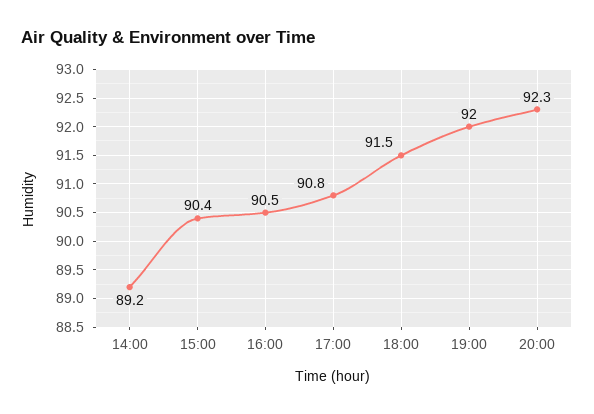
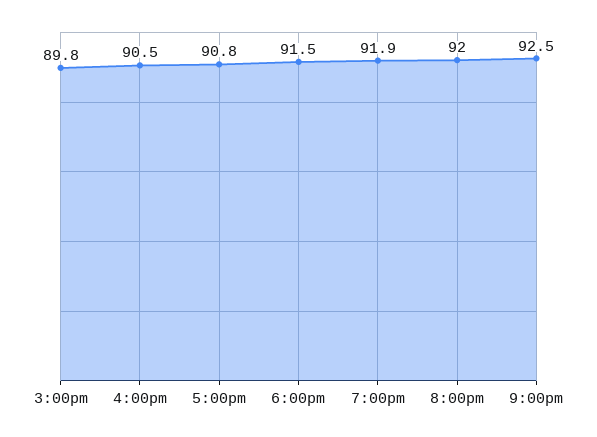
14:00: 89.2 -> none
15:00: 90.4 -> 89.8
19:00: 92 -> 91.9
20:00: 92.3 -> 92
9:00pm: none -> 92.5

